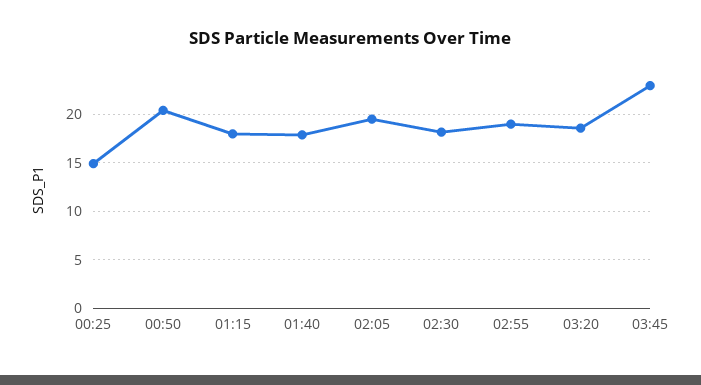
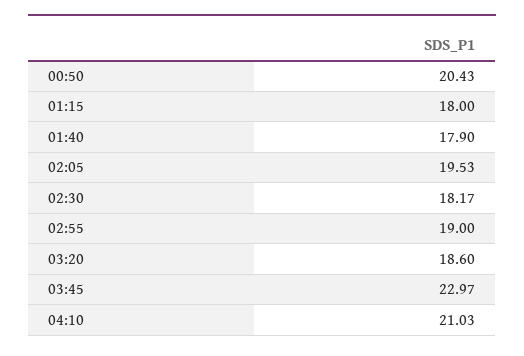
00:25: 15 -> none
04:10: none -> 21.03

